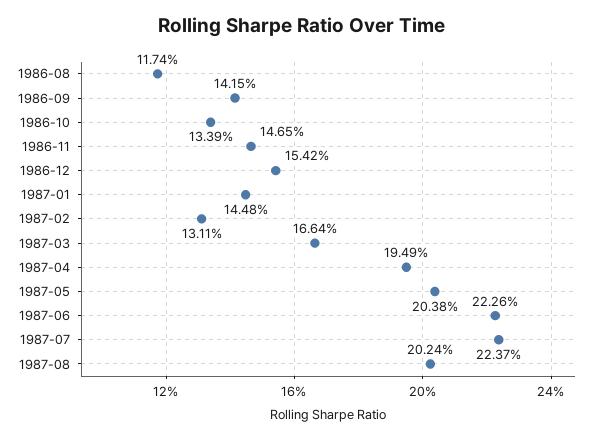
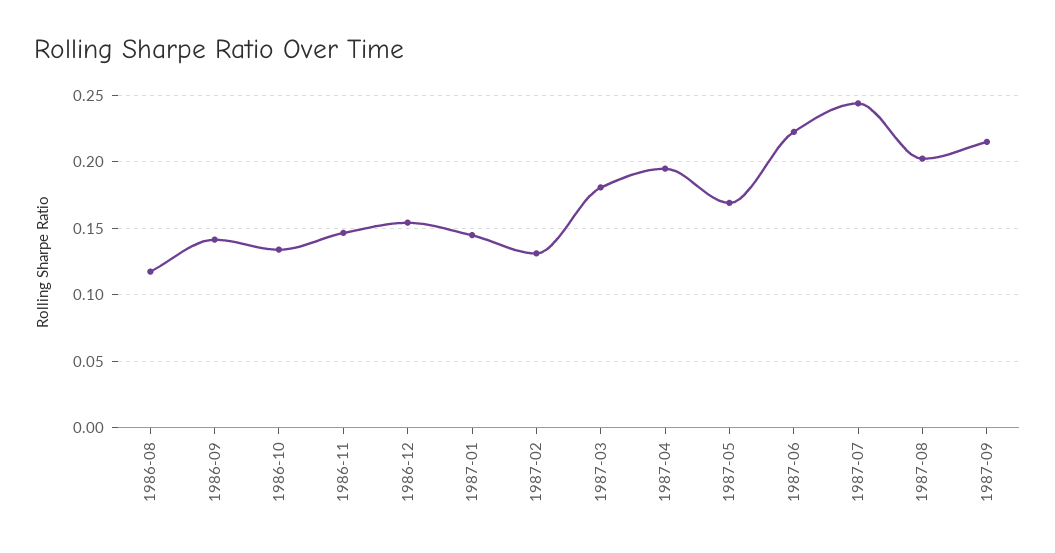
1987-03: 0.1664 -> 0.18
1987-05: 0.2038 -> 0.17
1987-07: 0.2237 -> 0.245
1987-09: none -> 0.215

